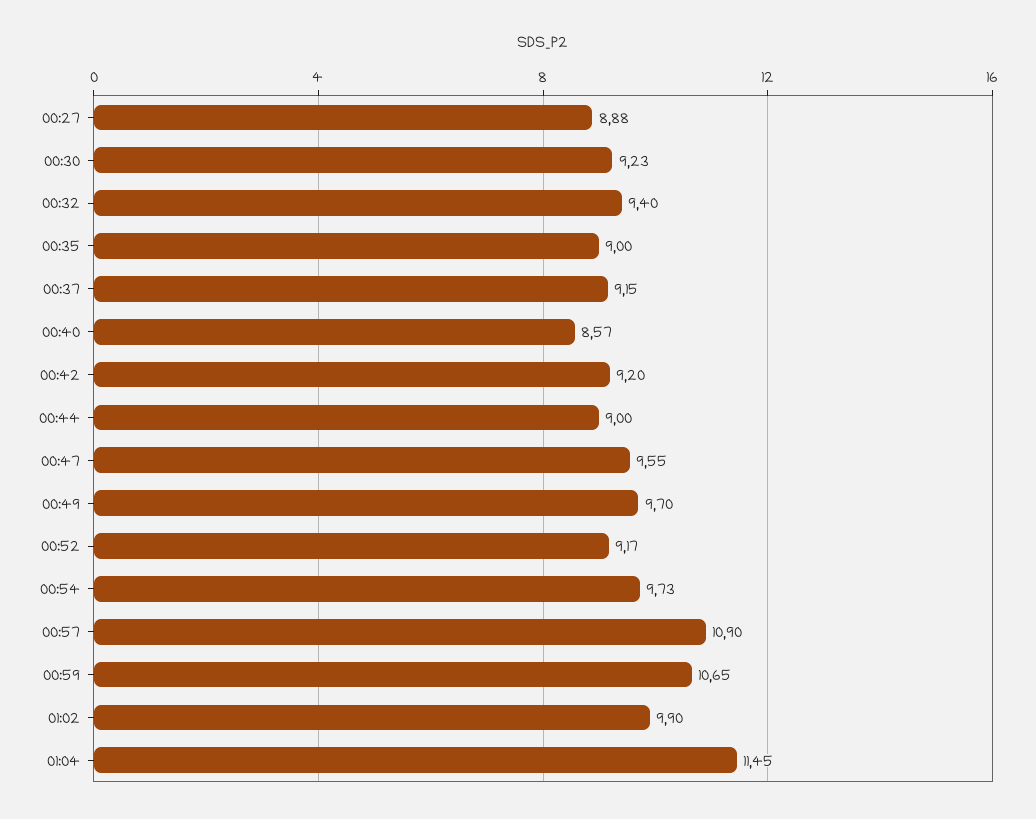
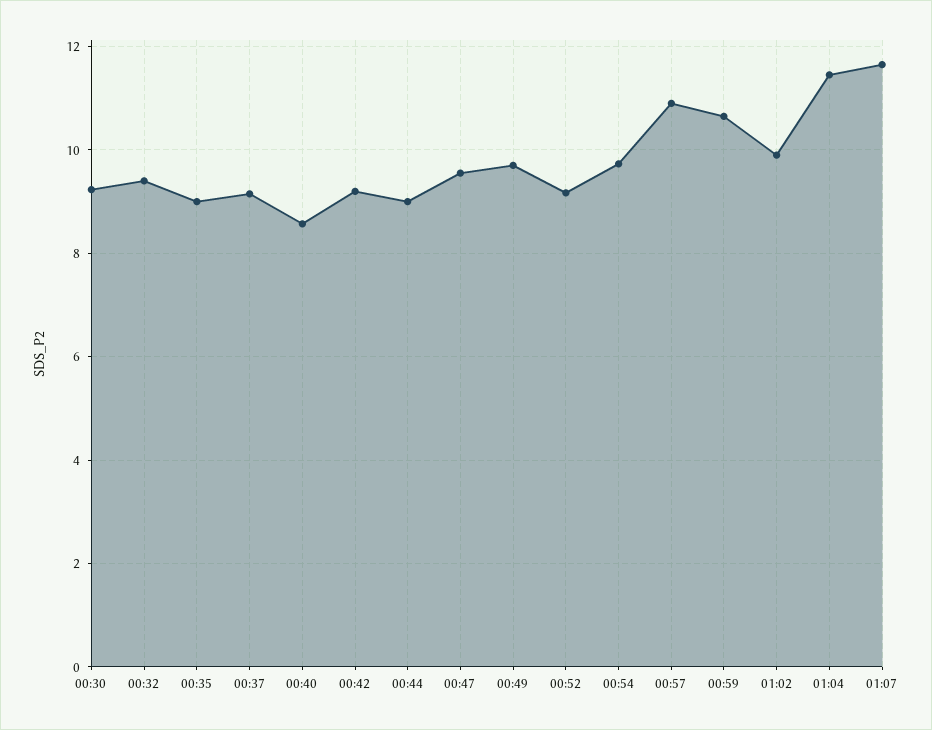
00:27: 8.88 -> none
01:07: none -> 11.6

